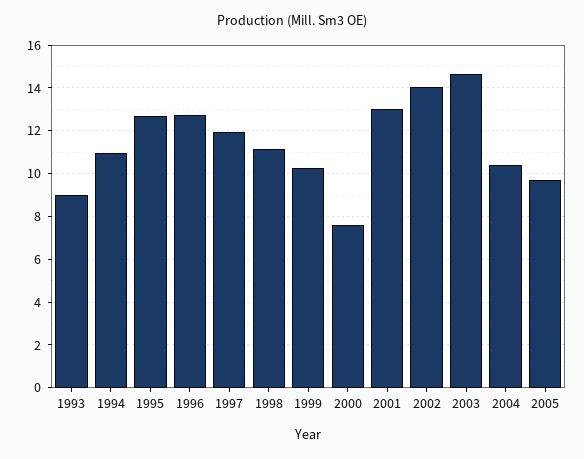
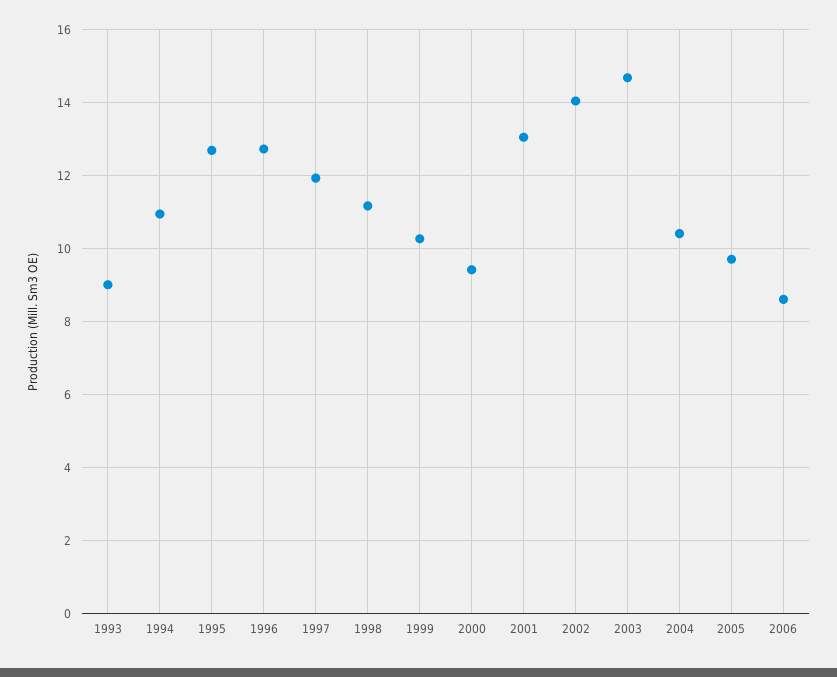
2000: 7.5 -> 9.4
2006: none -> 8.6

